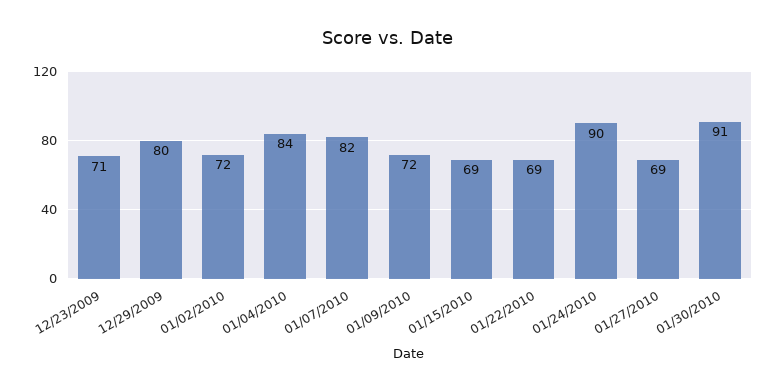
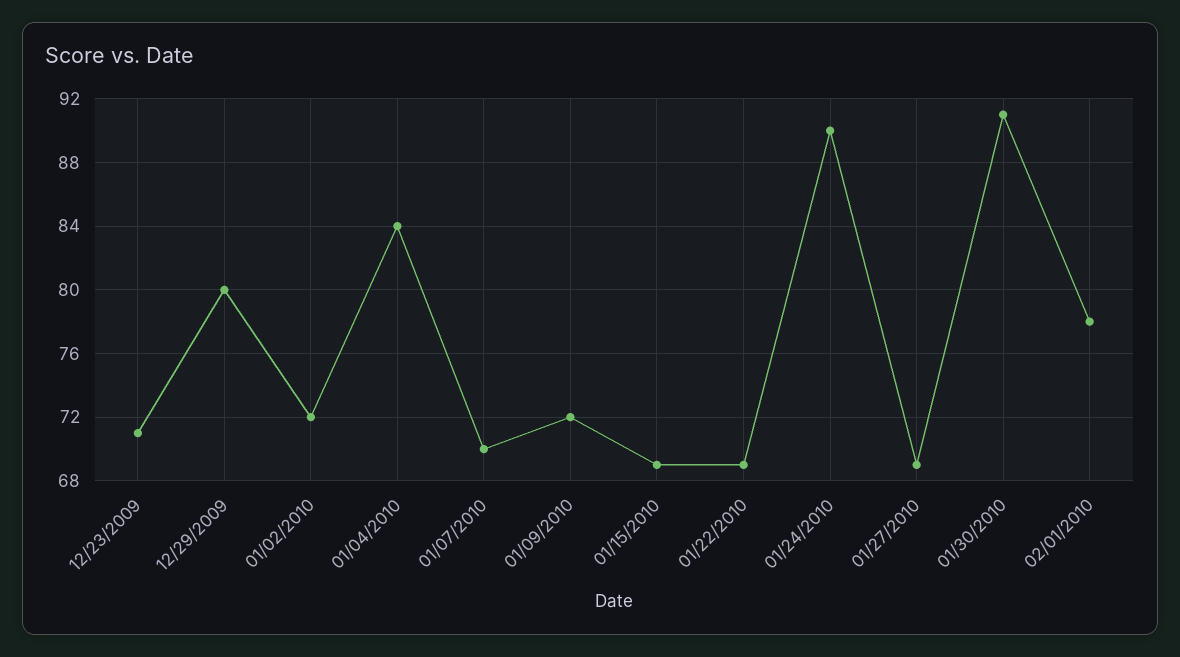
01/07/2010: 82 -> 70
02/01/2010: none -> 78

